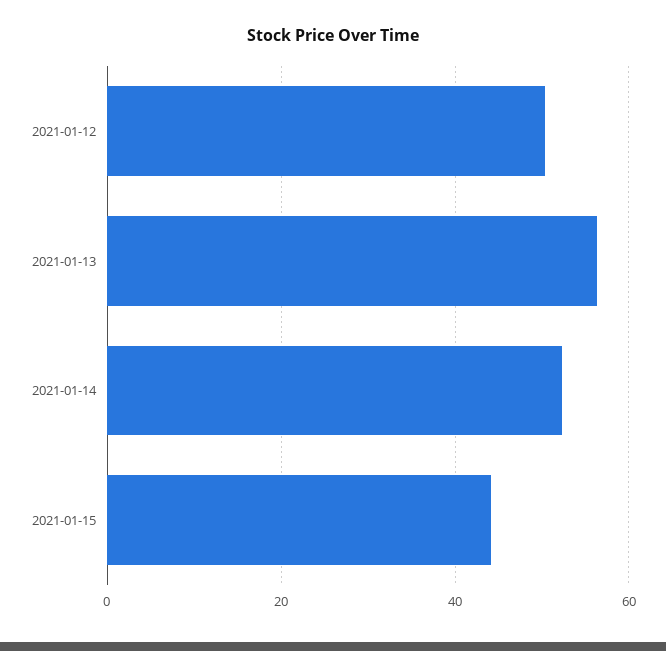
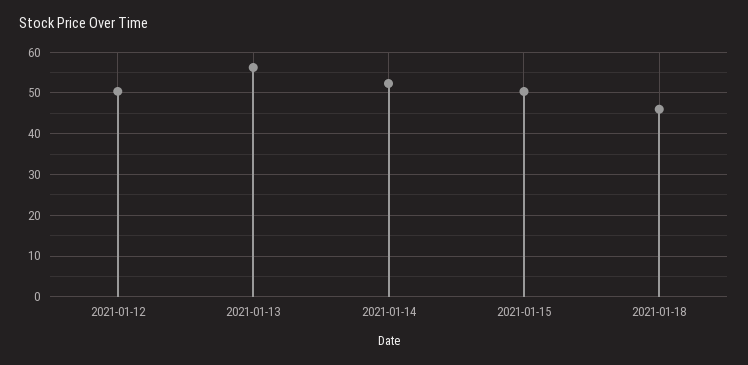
2021-01-15: 44 -> 50
2021-01-18: none -> 46

